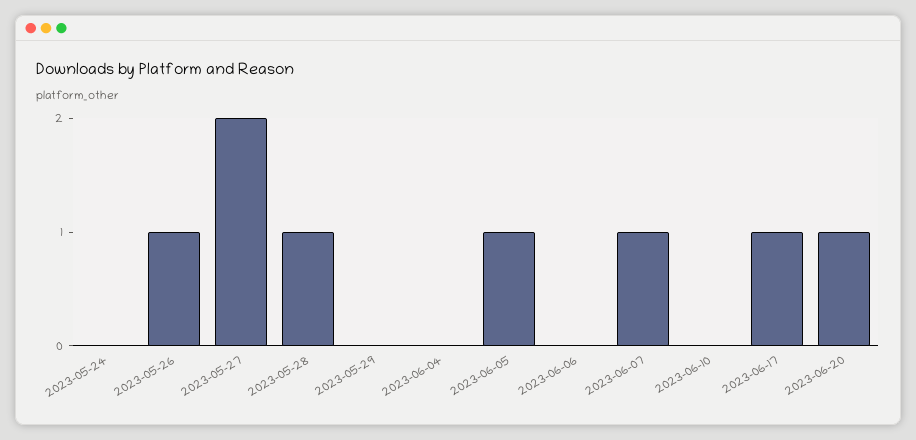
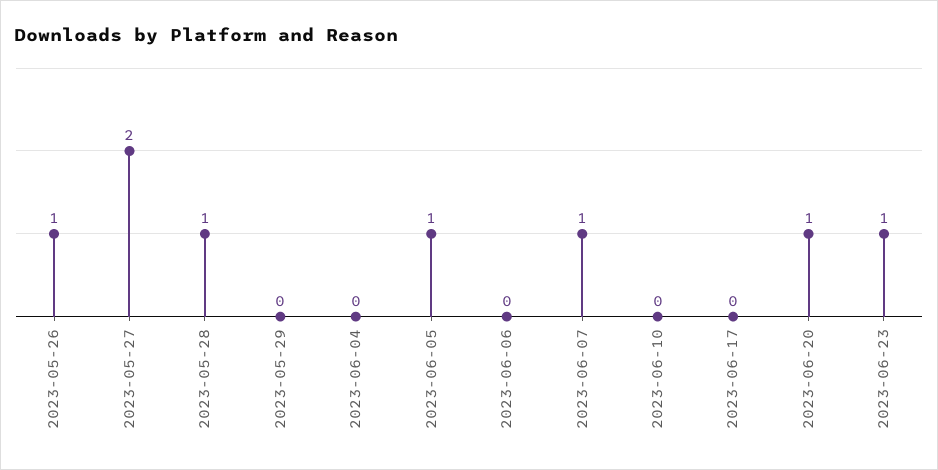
2023-05-24: 0 -> none
2023-06-17: 1 -> 0
2023-06-23: none -> 1

